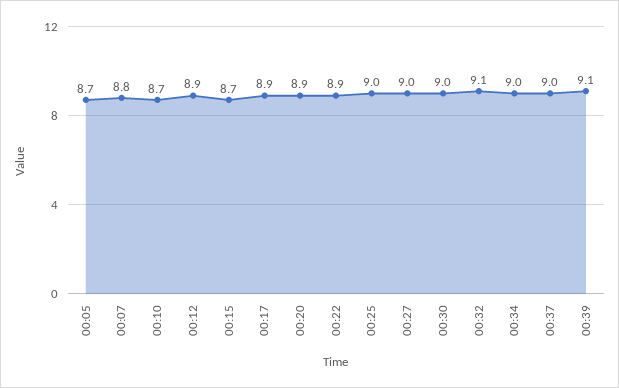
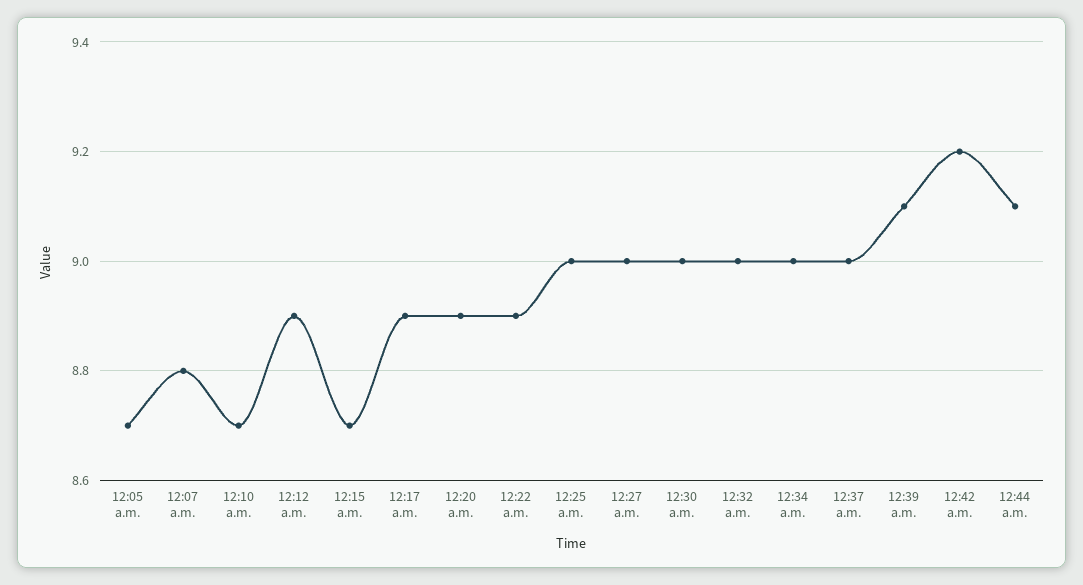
00:32: 9.1 -> 9
12:42 a.m.: none -> 9.2
12:44 a.m.: none -> 9.1

